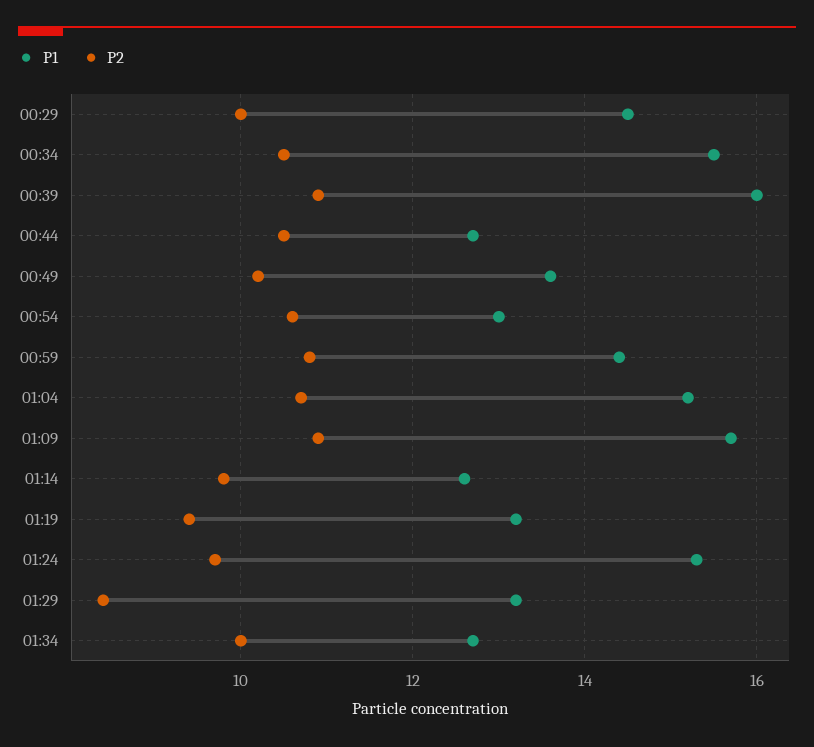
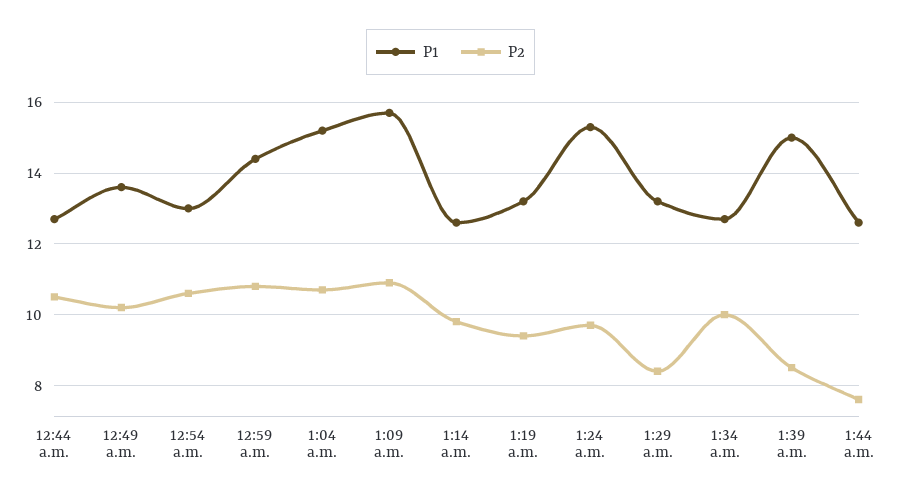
P1, 00:29: 14.5 -> none
P2, 00:29: 10 -> none
P1, 00:34: 15.5 -> none
P2, 00:34: 10.5 -> none
P1, 00:39: 16 -> none
P2, 00:39: 11 -> none
P1, 1:39 a.m.: none -> 15
P2, 1:39 a.m.: none -> 8.5
P1, 1:44 a.m.: none -> 12.5
P2, 1:44 a.m.: none -> 7.5

